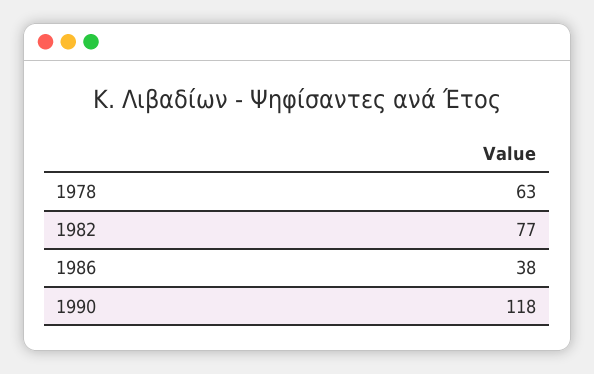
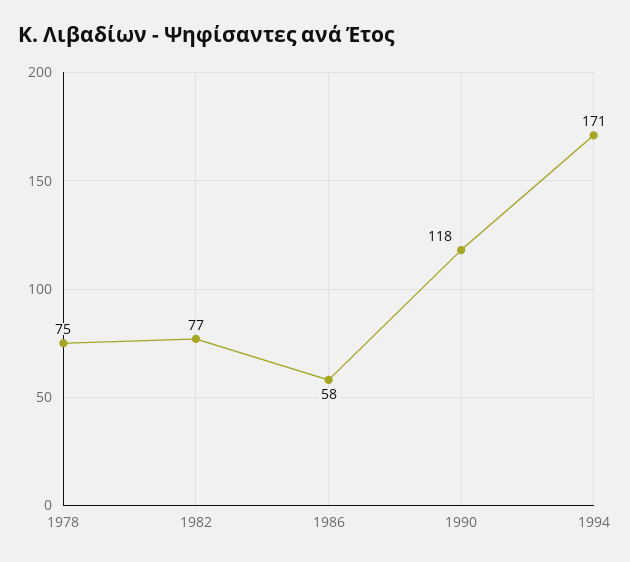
1978: 63 -> 75
1986: 38 -> 58
1994: none -> 171

